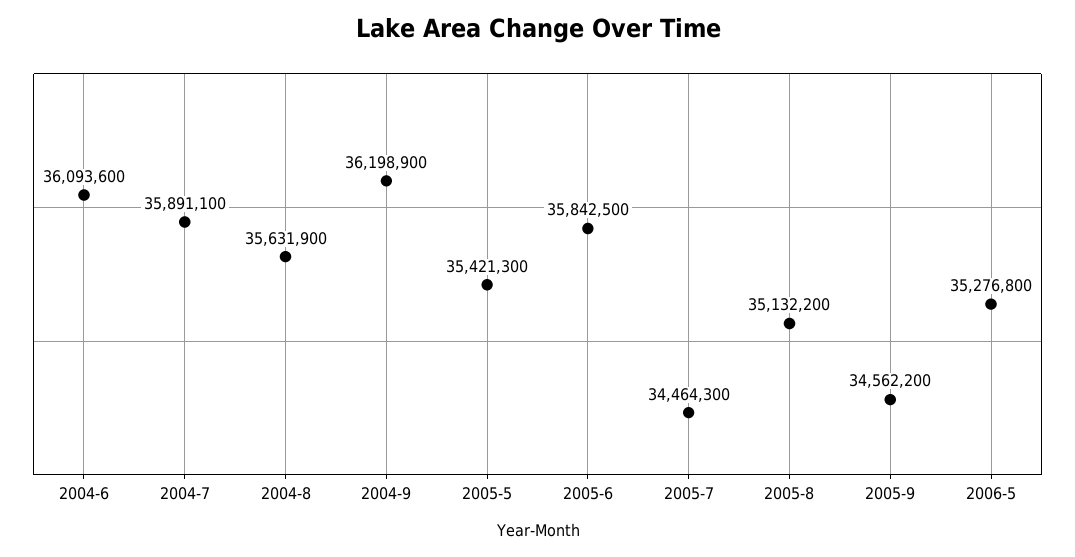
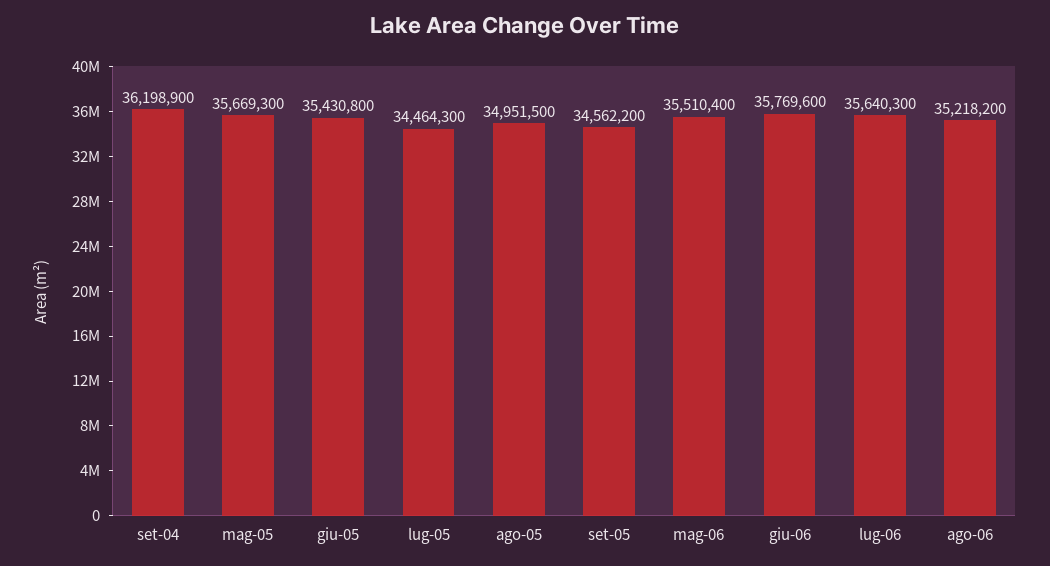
2004-6: 36093600 -> none
2004-7: 35891100 -> none
2004-8: 35631900 -> none
2005-5: 35421300 -> 35669300
2005-6: 35842500 -> 35430800
2005-8: 35132200 -> 34951500
2006-5: 35276800 -> 35510400
giu-06: none -> 35769600
lug-06: none -> 35640300
ago-06: none -> 35218200

